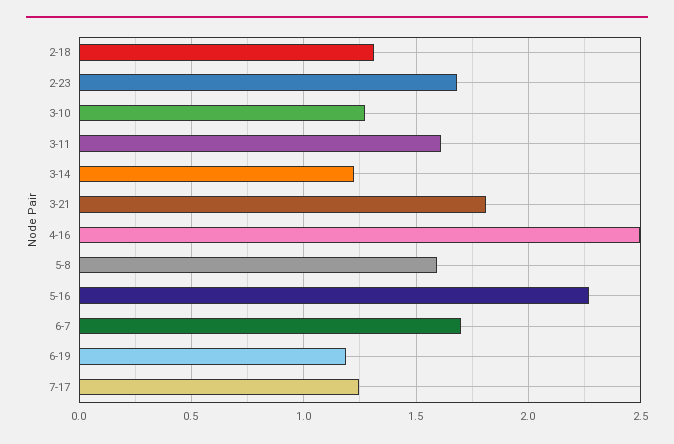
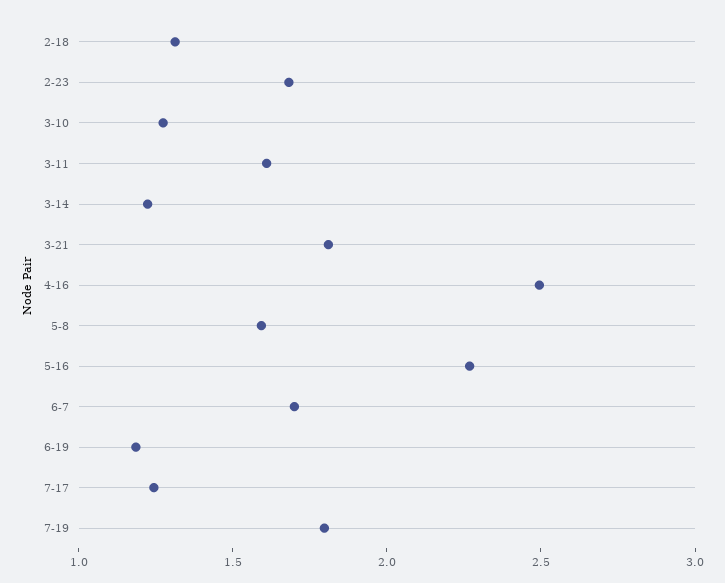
7-19: none -> 1.8

